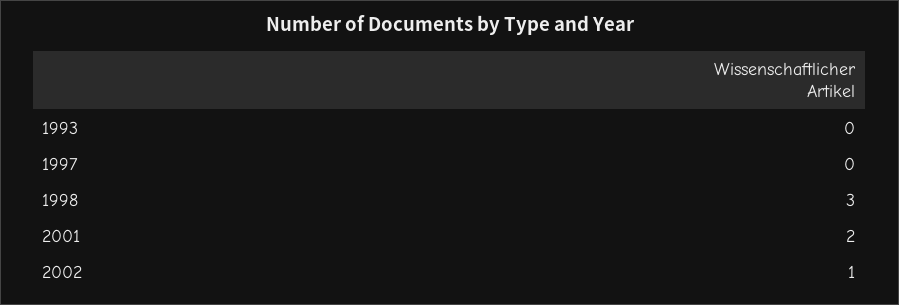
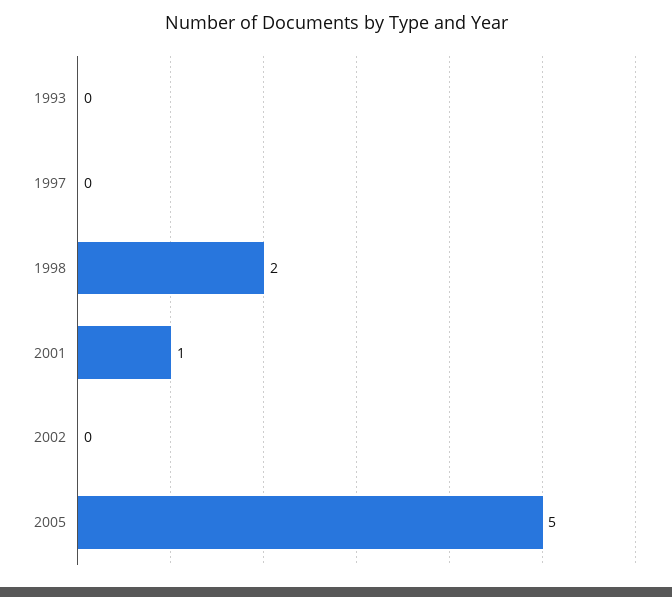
1998: 3 -> 2
2001: 2 -> 1
2002: 1 -> 0
2005: none -> 5

